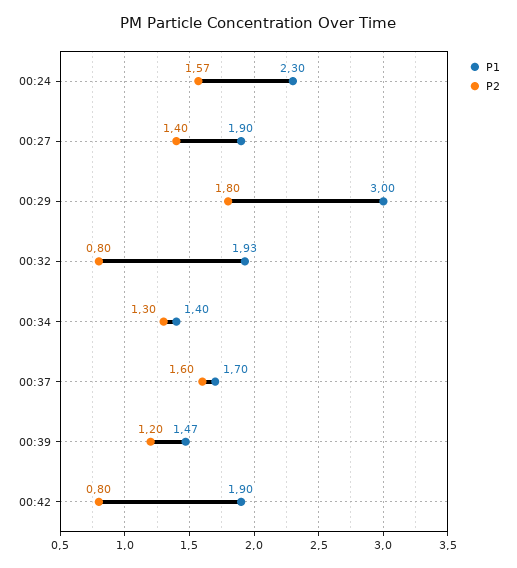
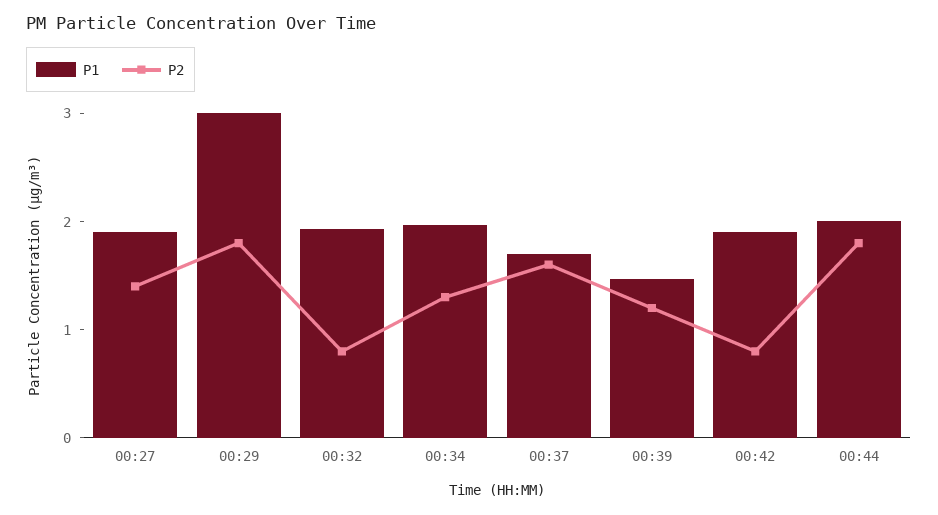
P1, 00:24: 2.3 -> none
P2, 00:24: 1.57 -> none
P1, 00:34: 1.4 -> 2
P1, 00:44: none -> 2
P2, 00:44: none -> 1.8

